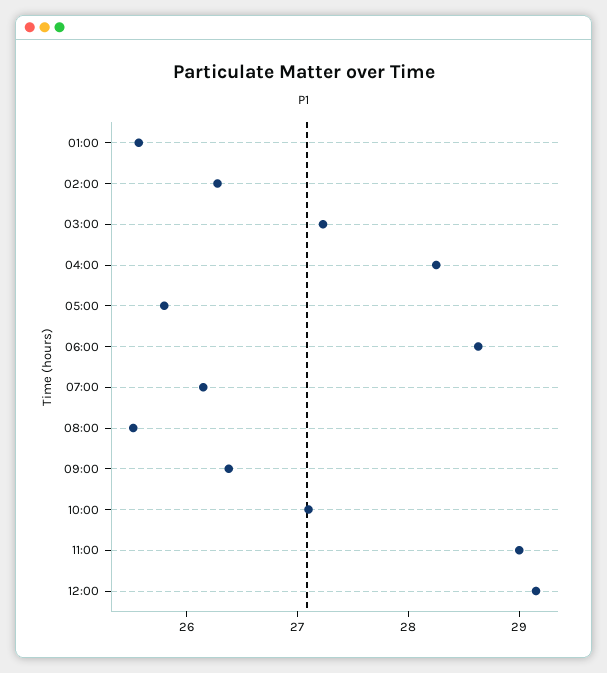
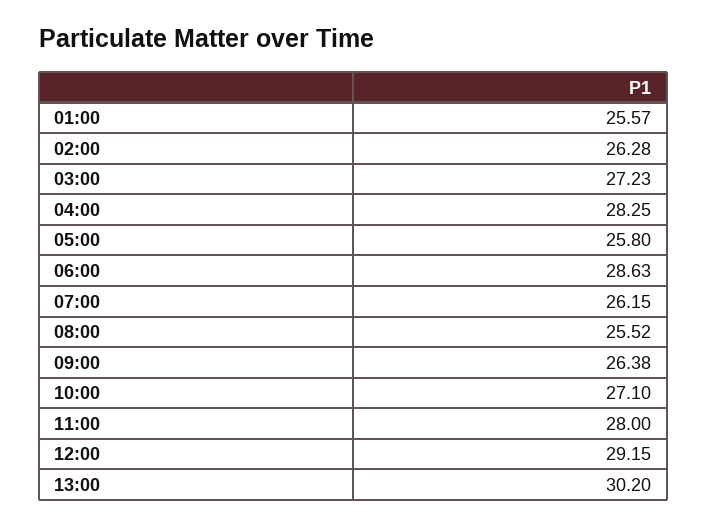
11:00: 29 -> 28
13:00: none -> 30.2

